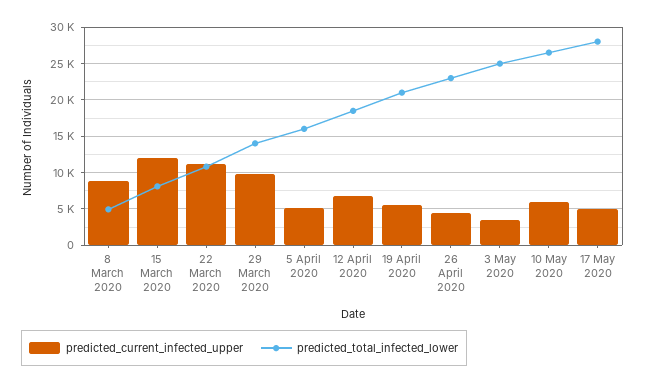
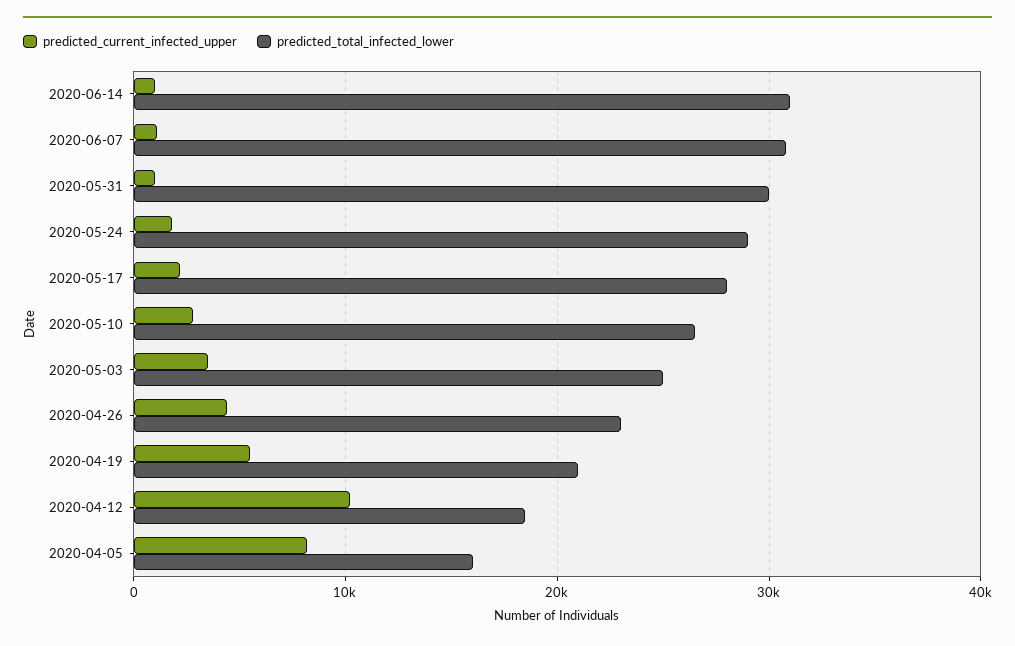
predicted_current_infected_upper, 8 March 2020: 9000 -> none
predicted_total_infected_lower, 8 March 2020: 5000 -> none
predicted_current_infected_upper, 15 March 2020: 12000 -> none
predicted_total_infected_lower, 15 March 2020: 8000 -> none
predicted_current_infected_upper, 22 March 2020: 11000 -> none
predicted_total_infected_lower, 22 March 2020: 11000 -> none
predicted_current_infected_upper, 29 March 2020: 10000 -> none
predicted_total_infected_lower, 29 March 2020: 14000 -> none
predicted_current_infected_upper, 5 April 2020: 5000 -> 8000
predicted_current_infected_upper, 12 April 2020: 7000 -> 10000
predicted_current_infected_upper, 10 May 2020: 6000 -> 3000
predicted_current_infected_upper, 17 May 2020: 5000 -> 2000
predicted_current_infected_upper, 2020-06-14: none -> 1000
predicted_total_infected_lower, 2020-06-14: none -> 31000
predicted_current_infected_upper, 2020-06-07: none -> 1000
predicted_total_infected_lower, 2020-06-07: none -> 31000
predicted_current_infected_upper, 2020-05-31: none -> 1000
predicted_total_infected_lower, 2020-05-31: none -> 30000
predicted_current_infected_upper, 2020-05-24: none -> 2000
predicted_total_infected_lower, 2020-05-24: none -> 29000

